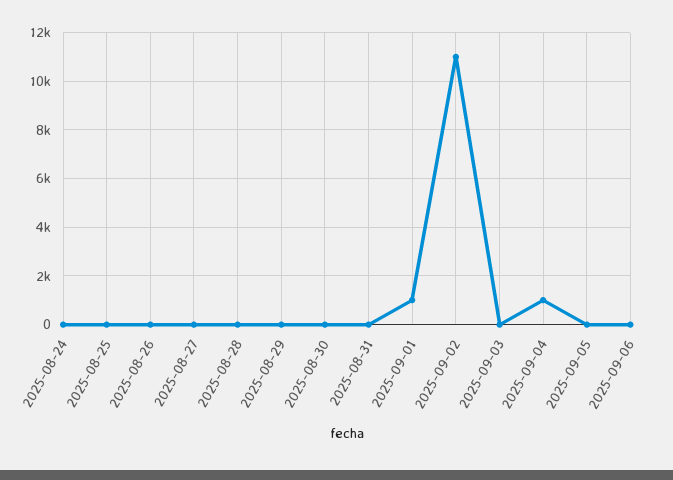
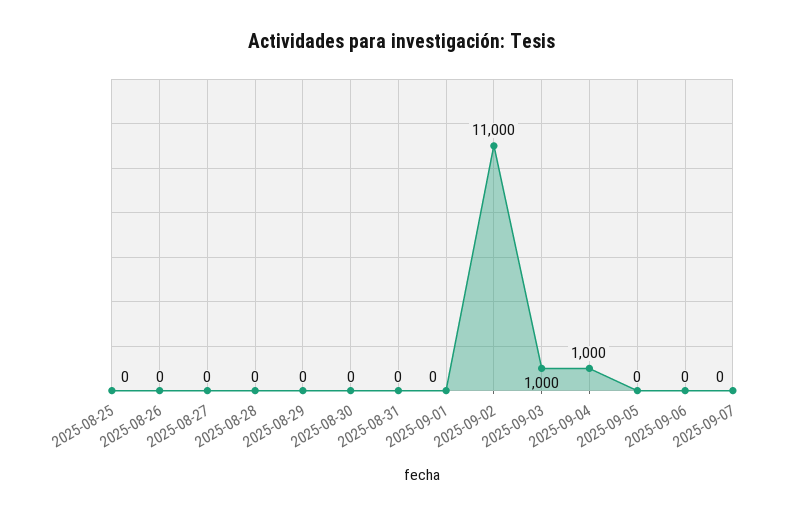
2025-08-24: 0 -> none
2025-09-01: 1000 -> 0
2025-09-03: 0 -> 1000
2025-09-07: none -> 0

